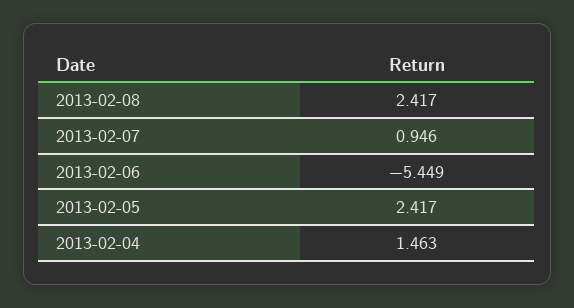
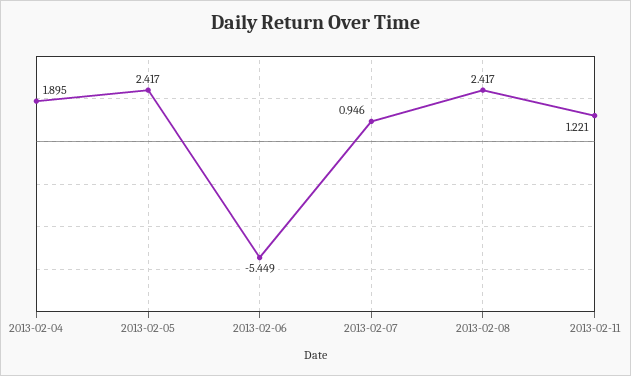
2013-02-04: 1.463 -> 1.895
2013-02-11: none -> 1.221

